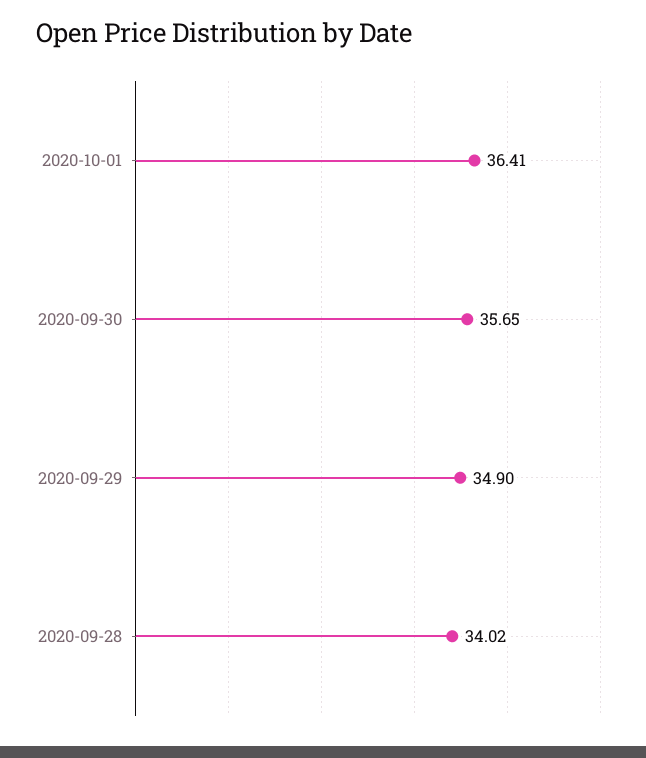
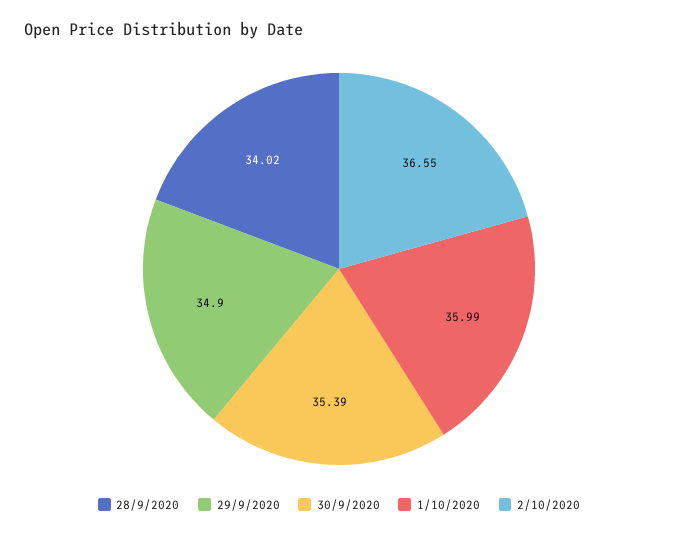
2020-10-01: 36.41 -> 35.99
2020-09-30: 35.65 -> 35.39
2/10/2020: none -> 36.55

